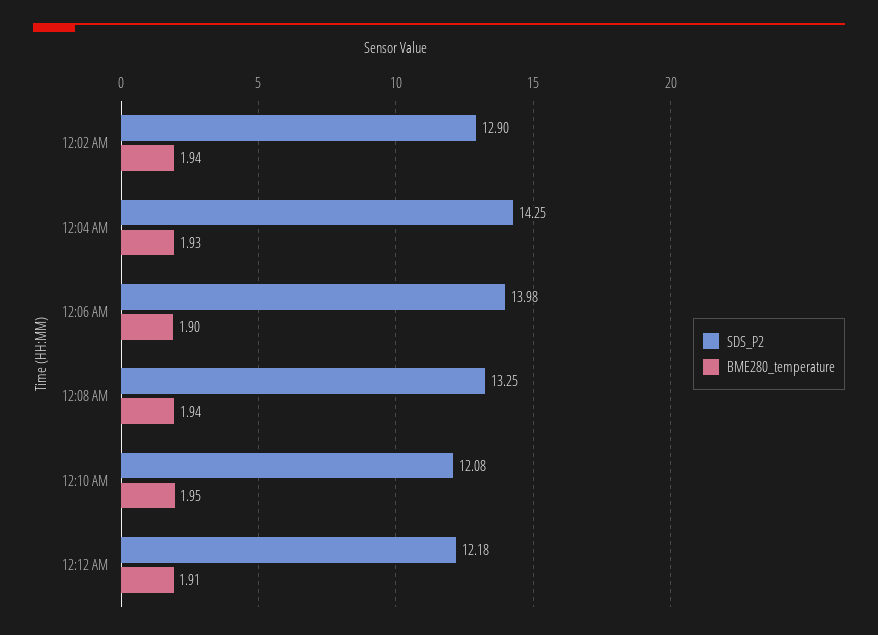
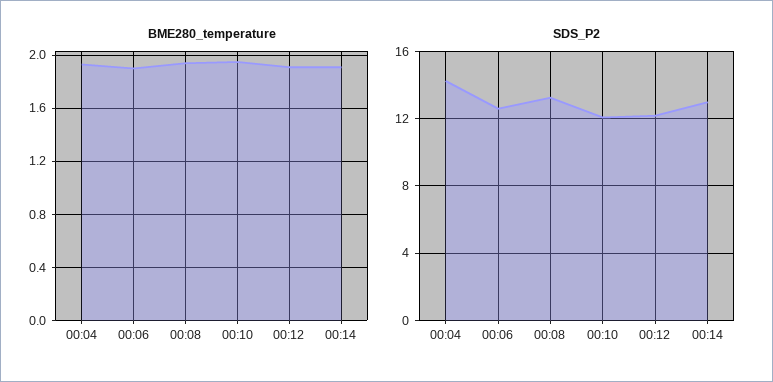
SDS_P2, 12:02 AM: 12.9 -> none
BME280_temperature, 12:02 AM: 1.94 -> none
SDS_P2, 12:06 AM: 13.98 -> 12.5
BME280_temperature, 00:14: none -> 1.9
SDS_P2, 00:14: none -> 13

